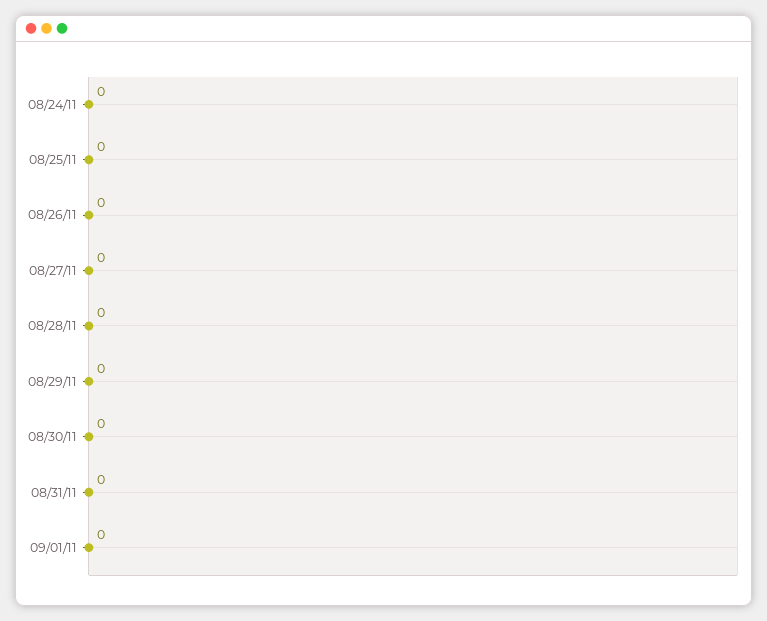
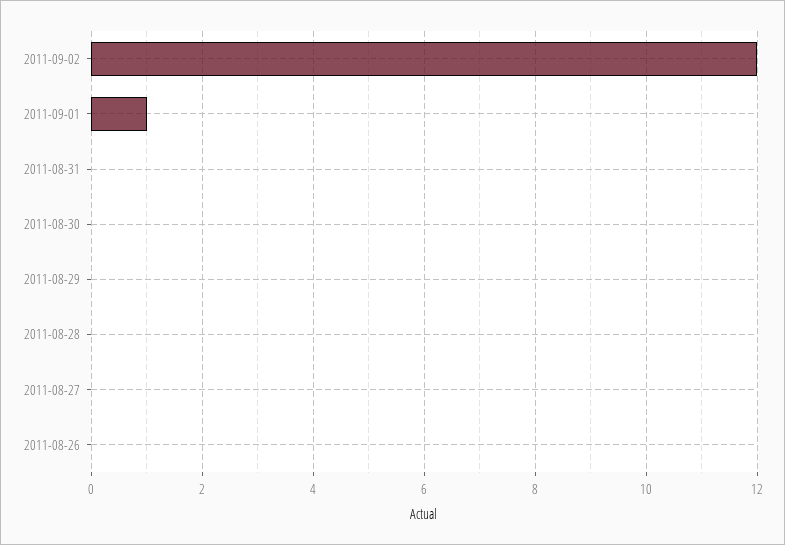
08/24/11: 0 -> none
08/25/11: 0 -> none
09/01/11: 0 -> 1
2011-09-02: none -> 12

